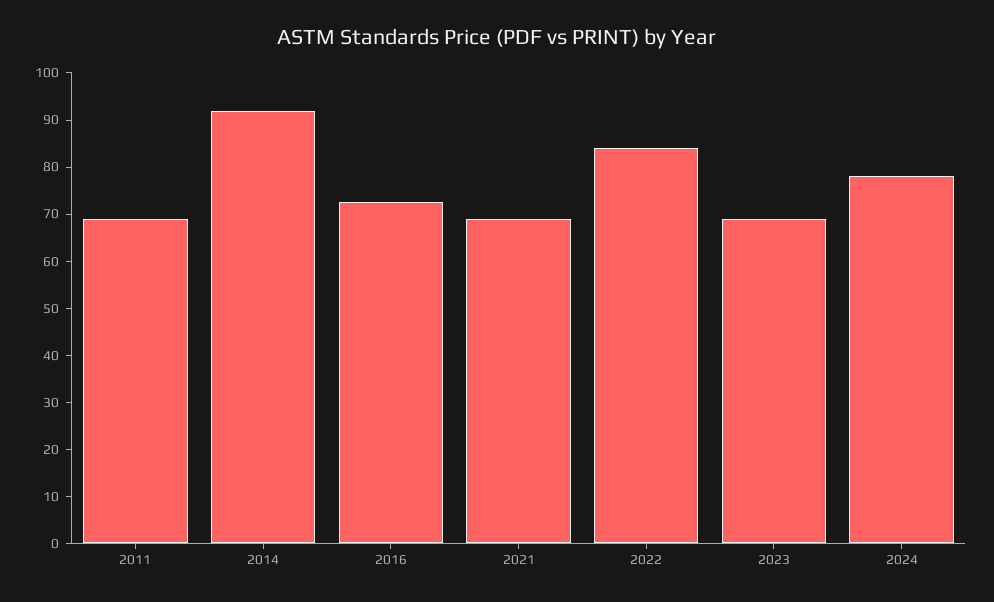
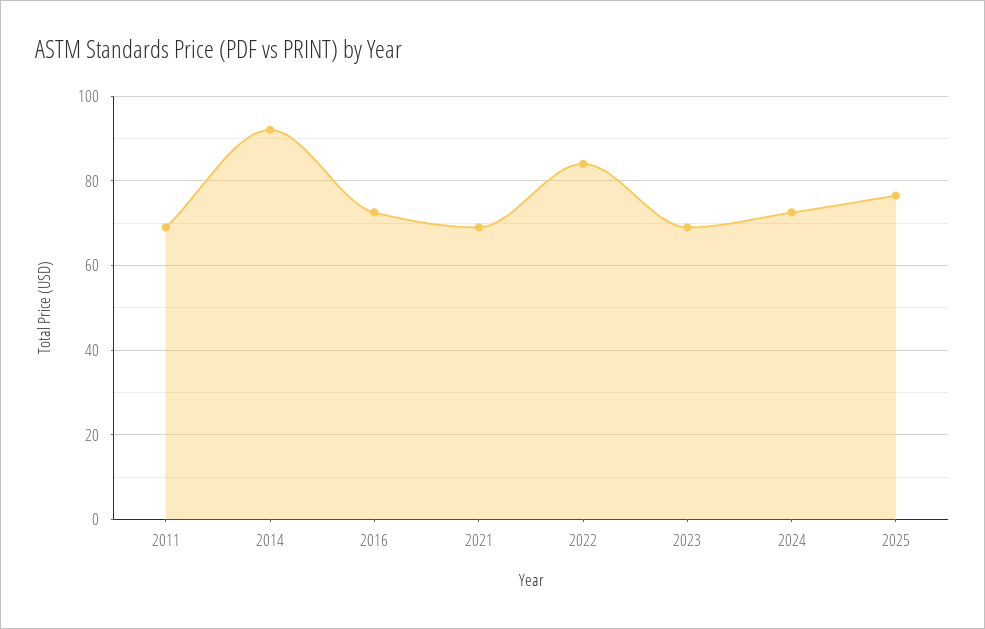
2024: 78 -> 72
2025: none -> 76

